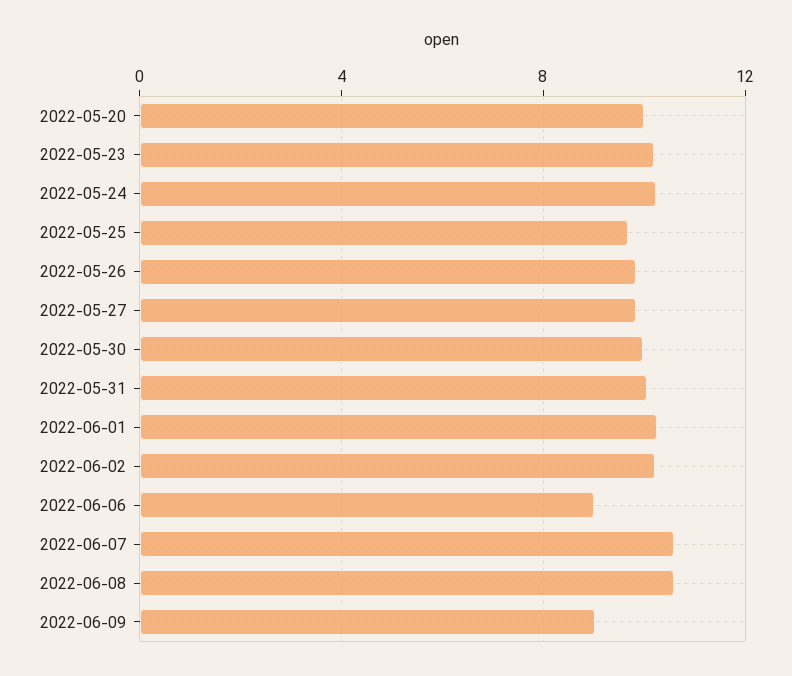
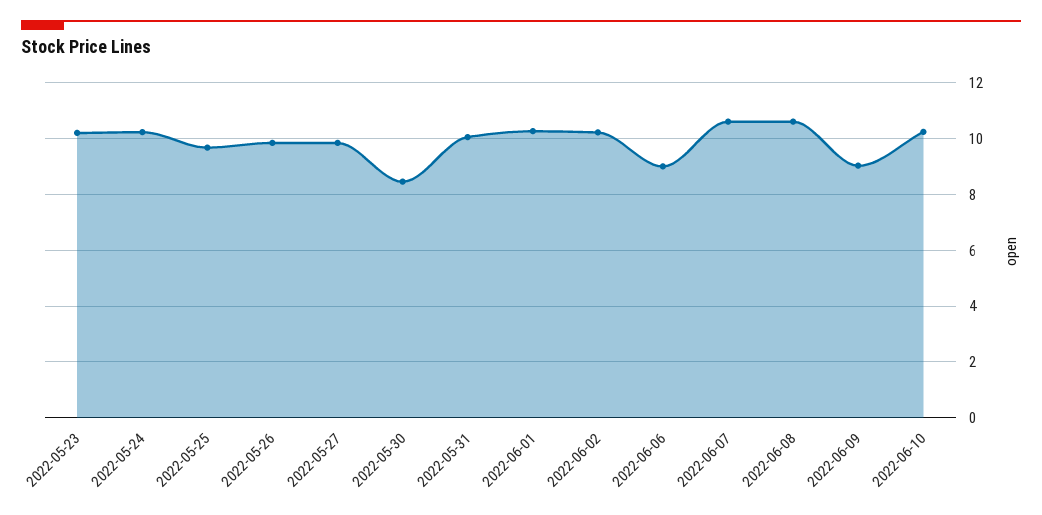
2022-05-20: 10 -> none
2022-05-30: 10 -> 8.5
2022-06-10: none -> 10.25

